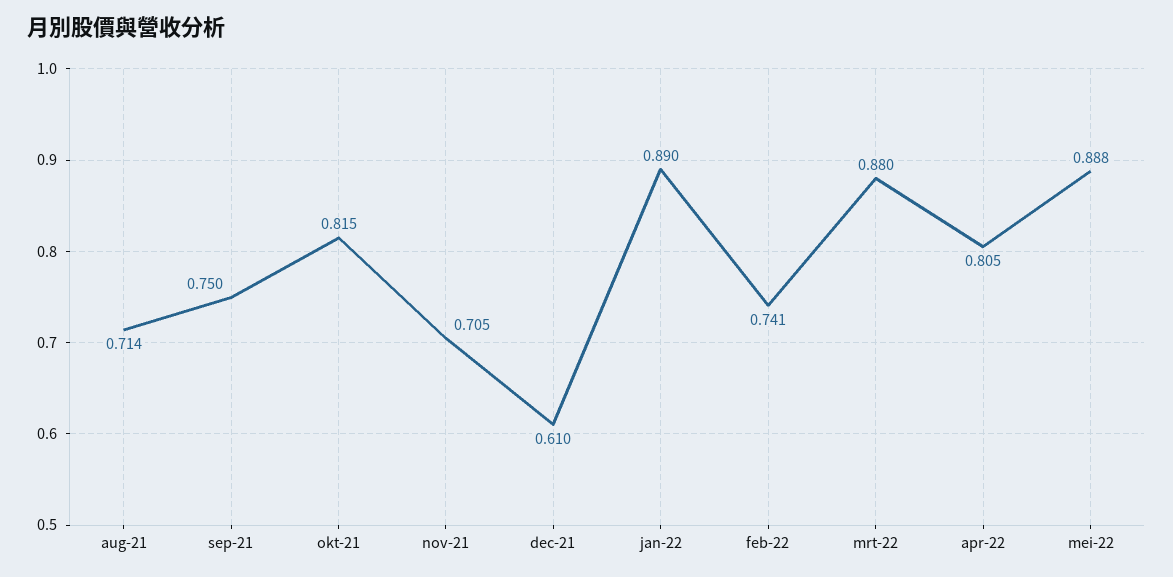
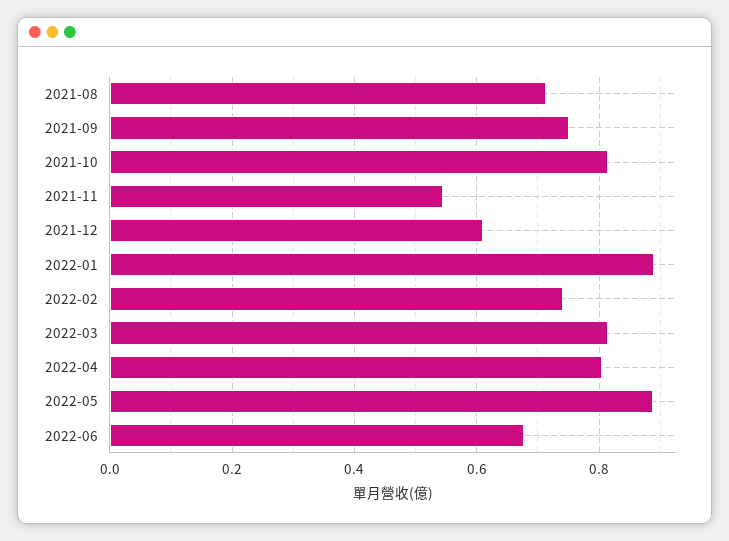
nov-21: 0.705 -> 0.54
mrt-22: 0.88 -> 0.82
2022-06: none -> 0.68

